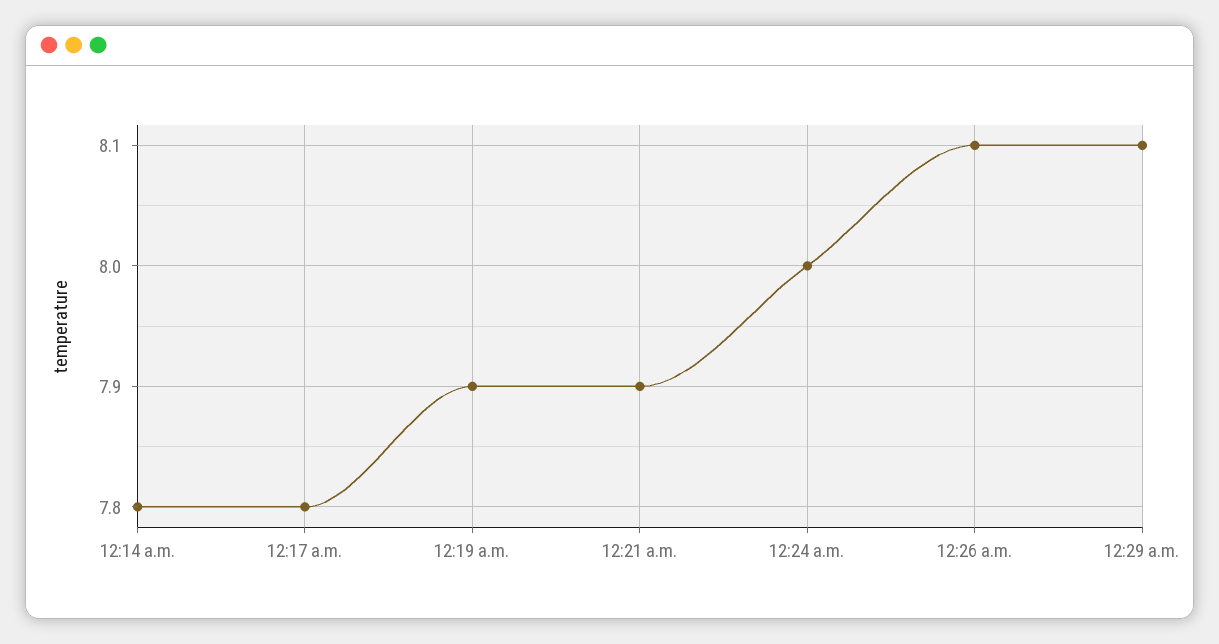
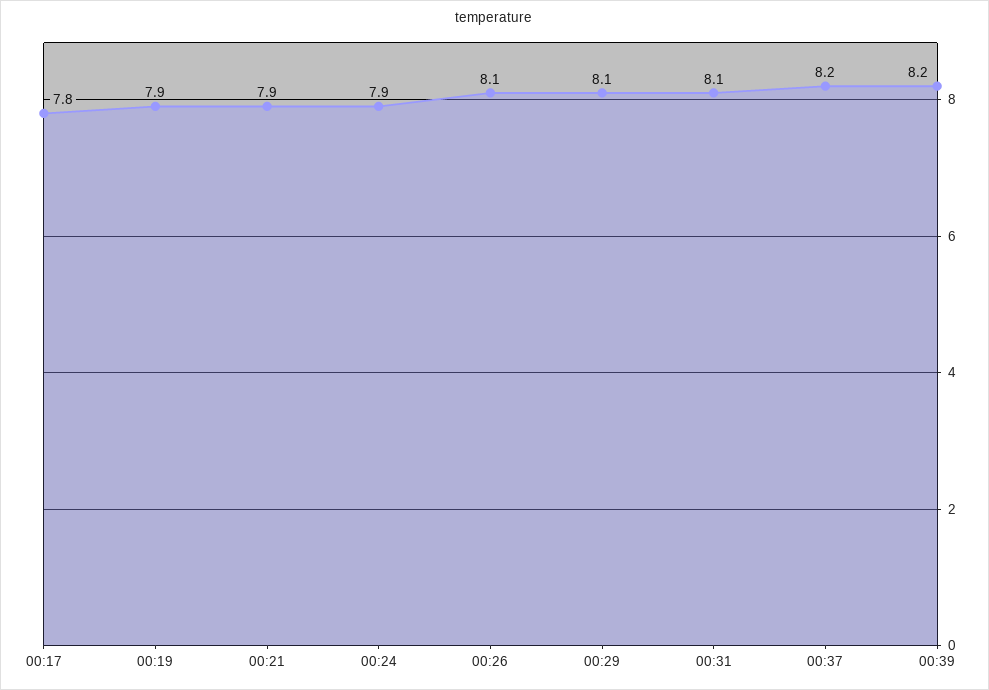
12:14 a.m.: 7.8 -> none
12:24 a.m.: 8 -> 7.9
00:31: none -> 8.1
00:37: none -> 8.2
00:39: none -> 8.2

